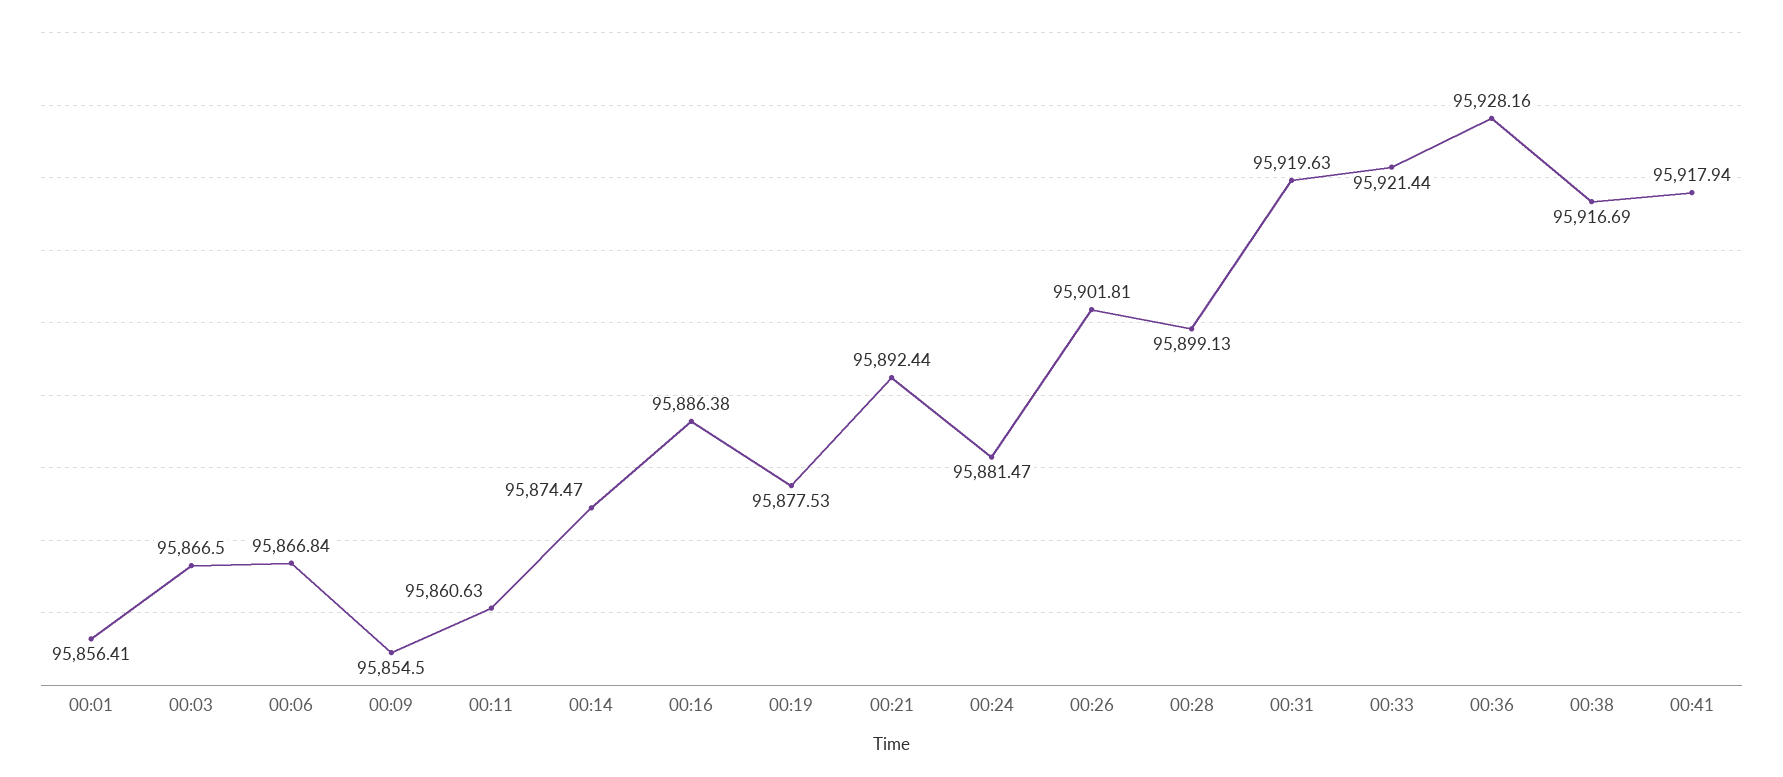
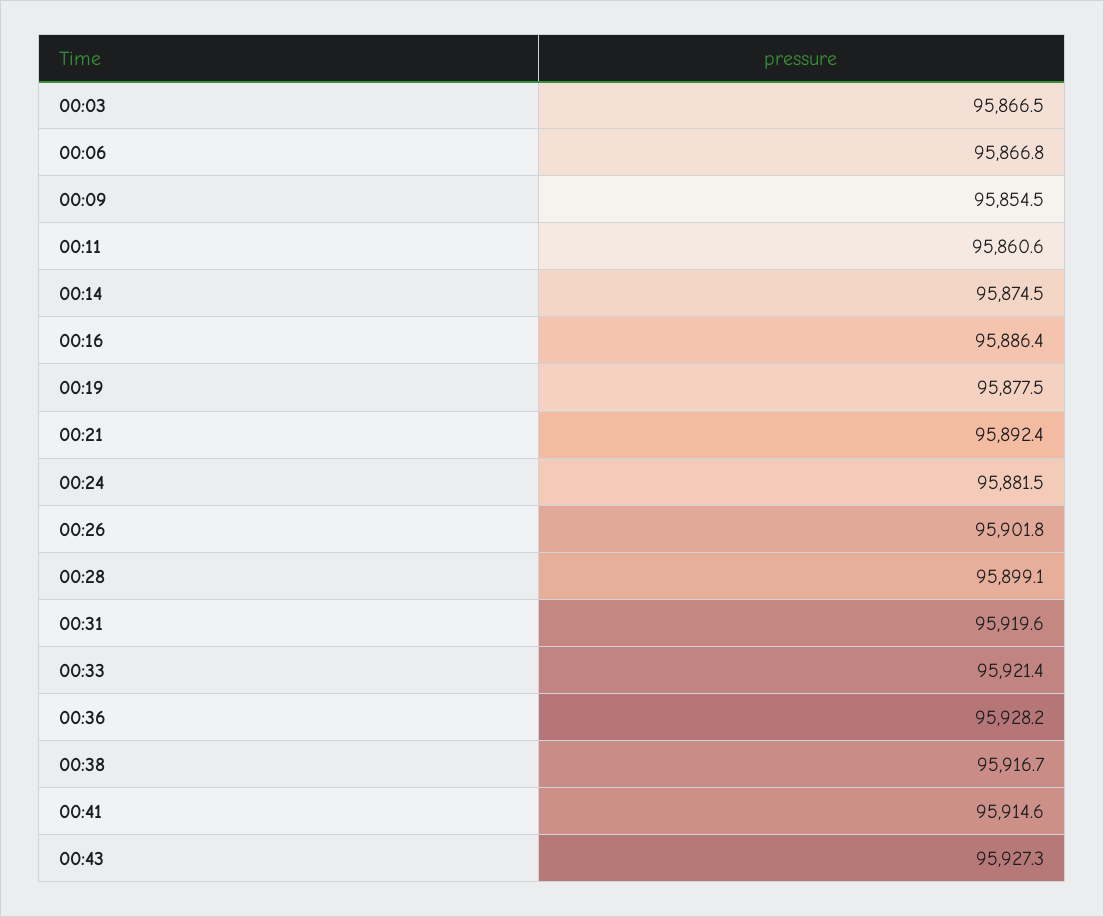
00:01: 95856.41 -> none
00:41: 95917.94 -> 95914.6
00:43: none -> 95927.3

